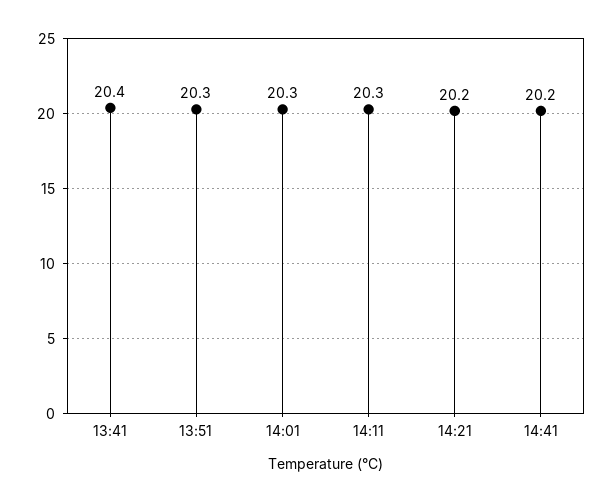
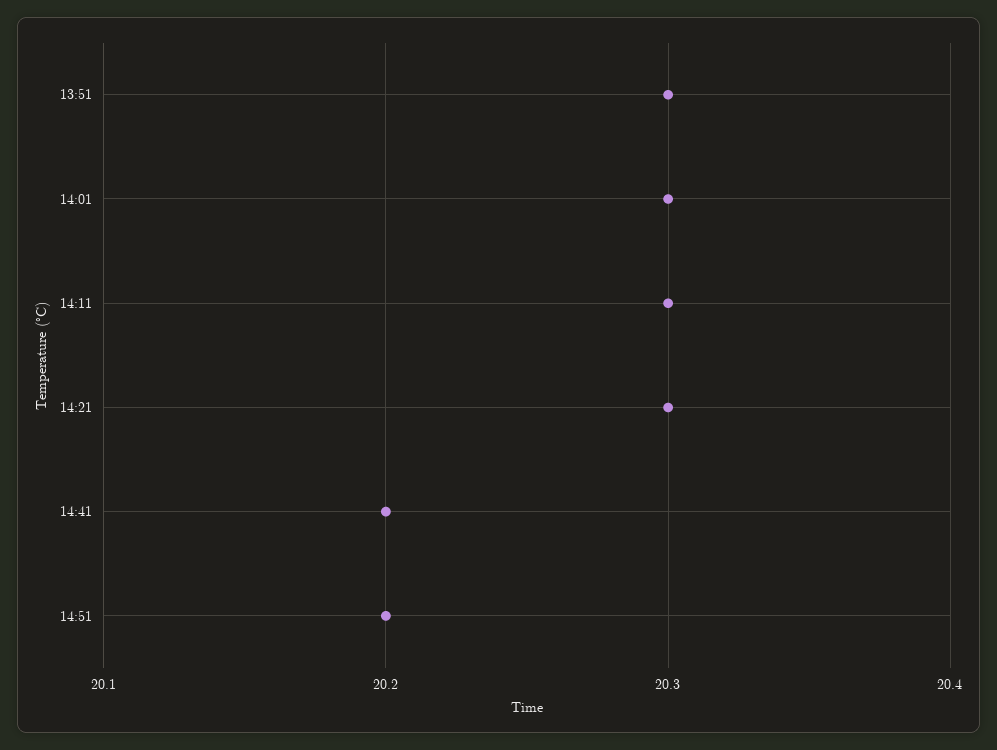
13:41: 20.4 -> none
14:21: 20.2 -> 20.3
14:51: none -> 20.2

